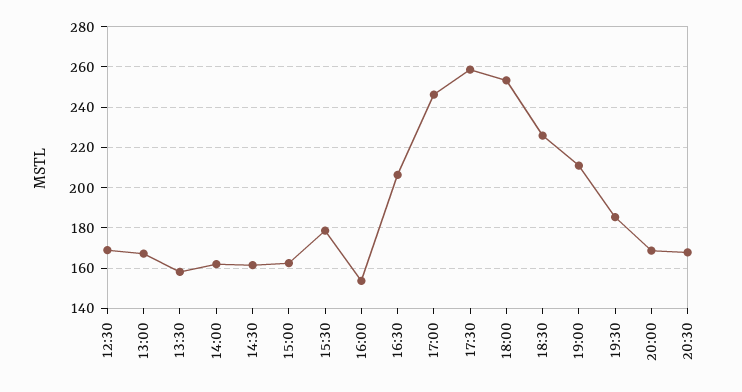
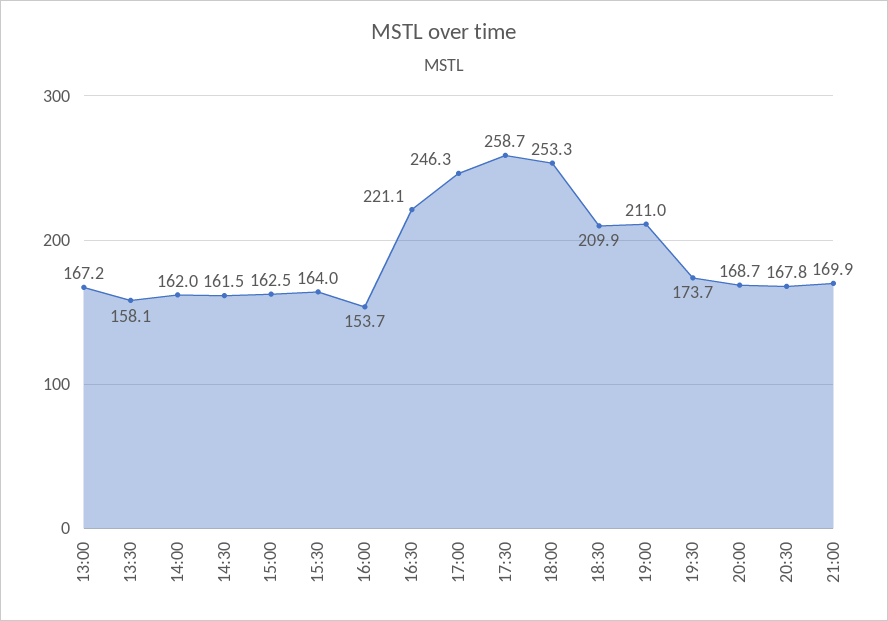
12:30: 170 -> none
15:30: 180 -> 164
16:30: 205 -> 221.1
18:30: 225 -> 209.9
19:30: 185 -> 173.7
21:00: none -> 169.9

